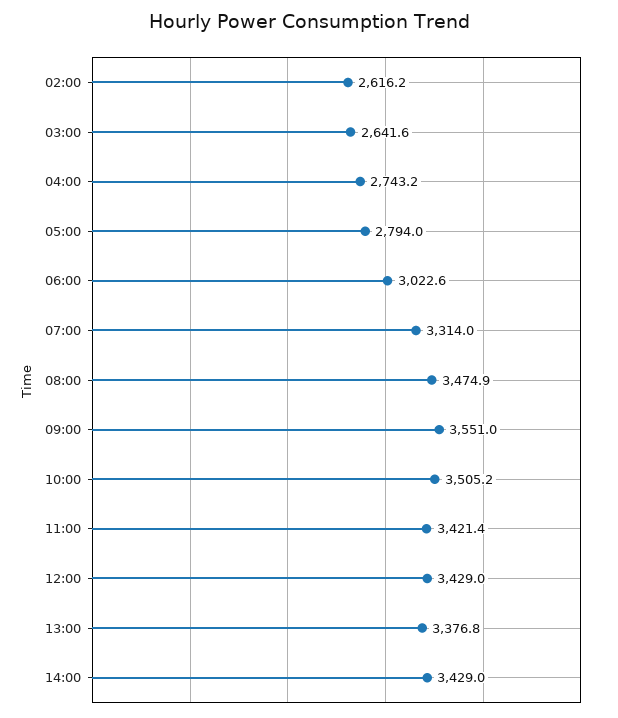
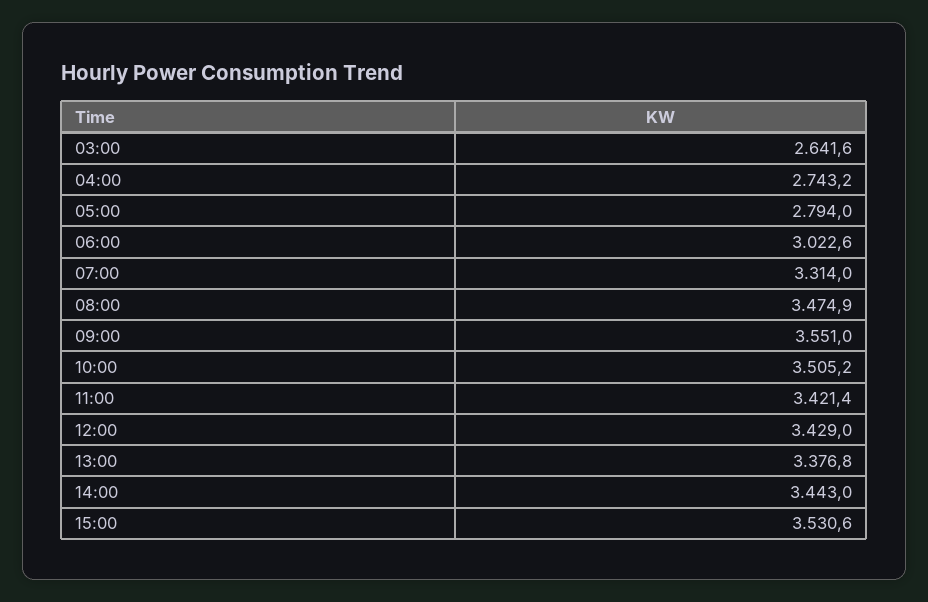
02:00: 2616.2 -> none
14:00: 3429 -> 3443
15:00: none -> 3530.6

